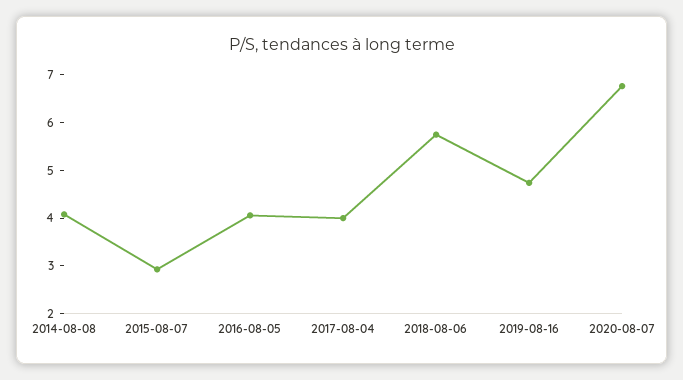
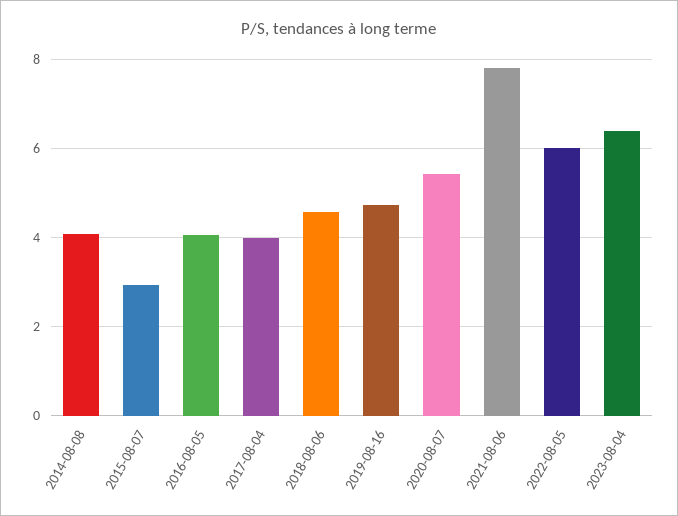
2018-08-06: 5.8 -> 4.6
2020-08-07: 6.8 -> 5.4
2021-08-06: none -> 7.8
2022-08-05: none -> 6
2023-08-04: none -> 6.4

